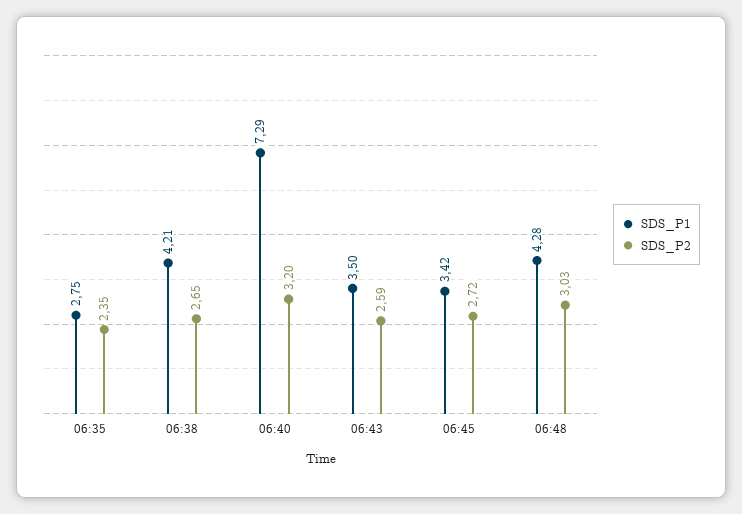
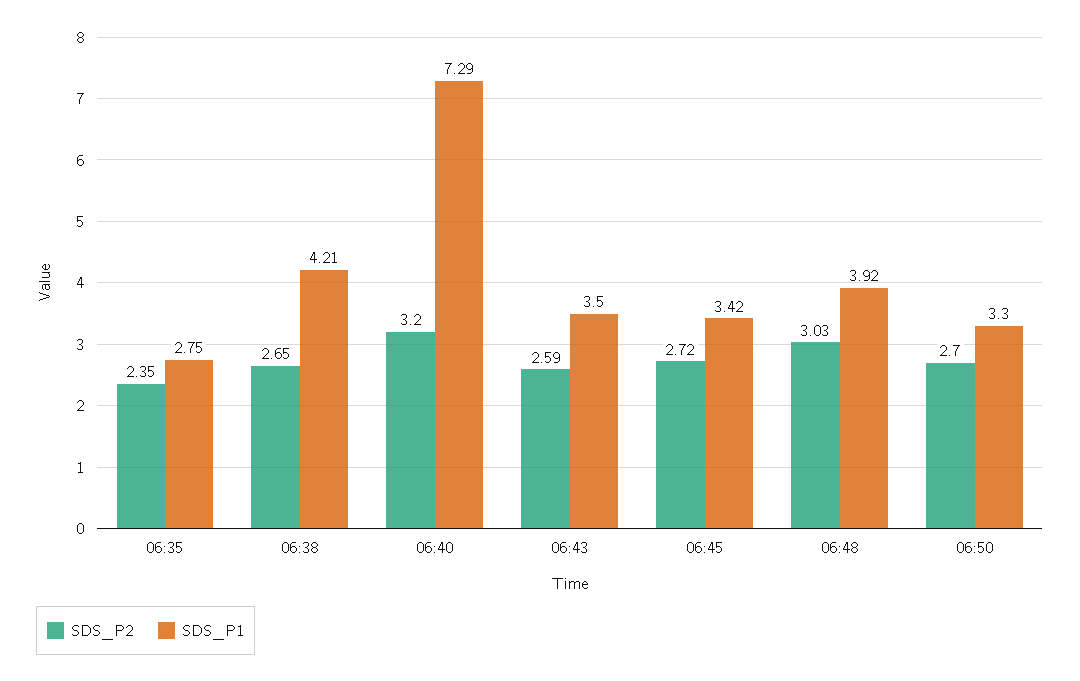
SDS_P1, 06:48: 4.28 -> 3.92
SDS_P2, 06:50: none -> 2.7
SDS_P1, 06:50: none -> 3.3

